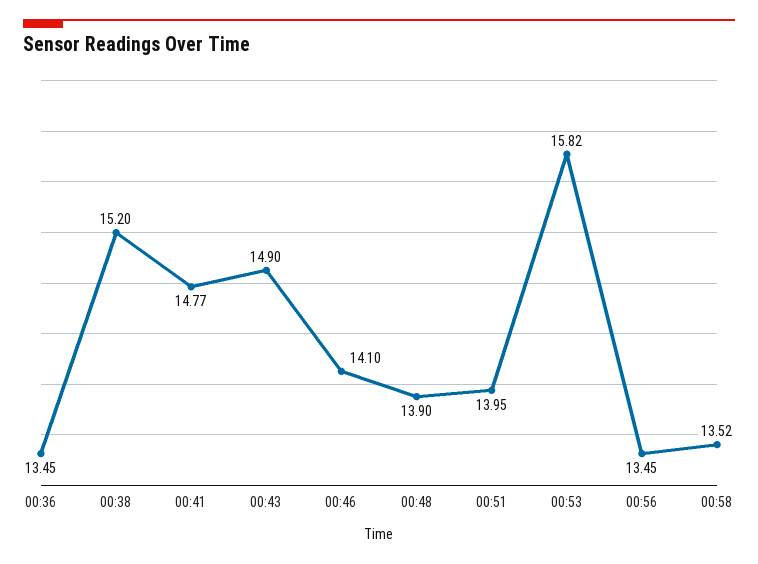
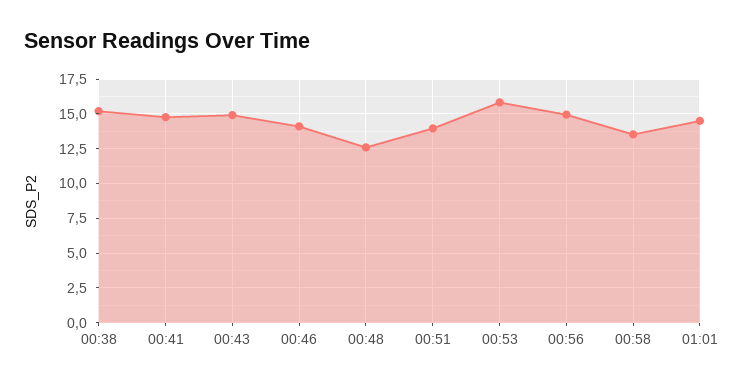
00:36: 13.45 -> none
00:48: 13.9 -> 12.5
00:56: 13.45 -> 15
01:01: none -> 14.5

